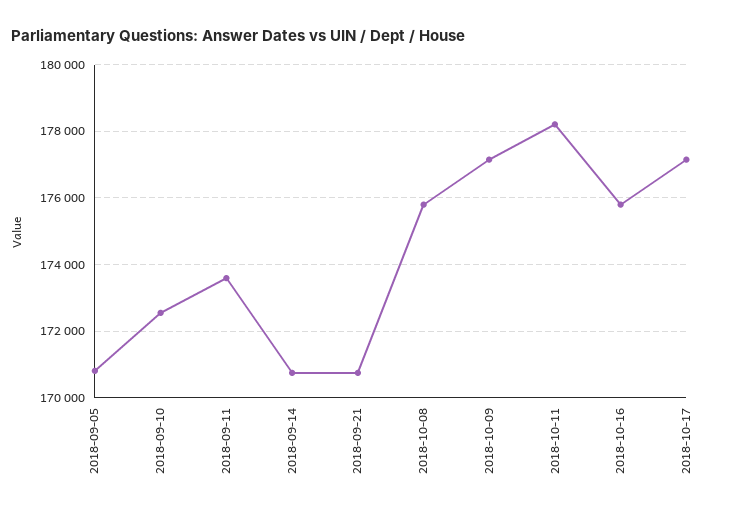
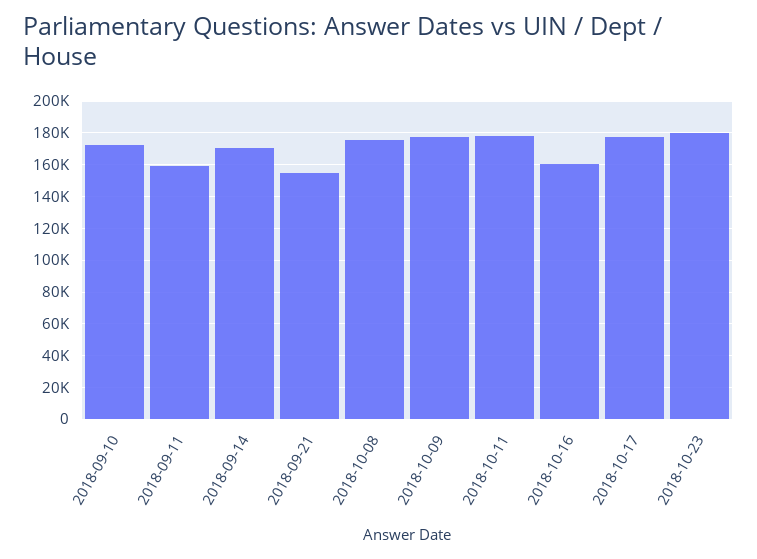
2018-09-05: 170800 -> none
2018-09-11: 173600 -> 160000
2018-09-21: 170800 -> 155000
2018-10-16: 175800 -> 160000
2018-10-23: none -> 180000

